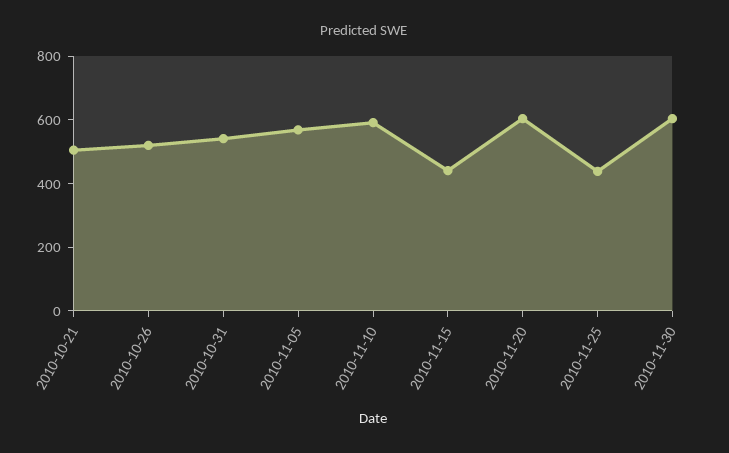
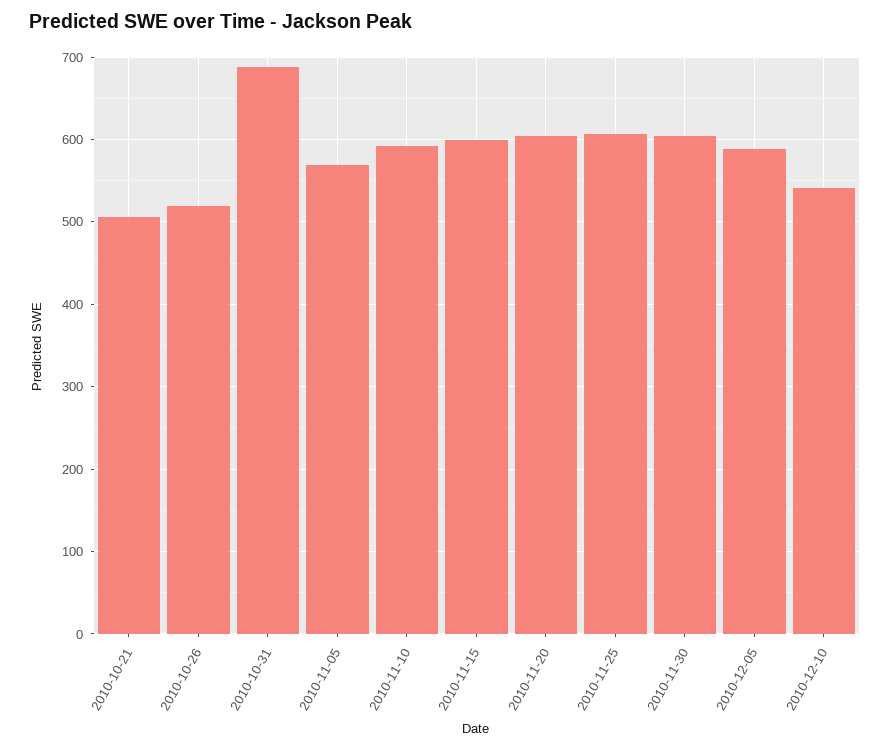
2010-10-31: 550 -> 690
2010-11-15: 450 -> 600
2010-11-25: 450 -> 610
2010-12-05: none -> 590
2010-12-10: none -> 540

